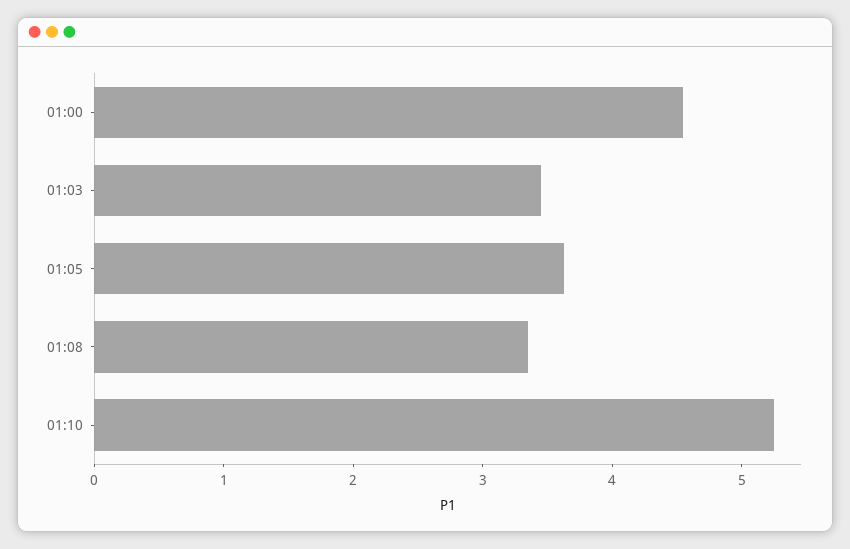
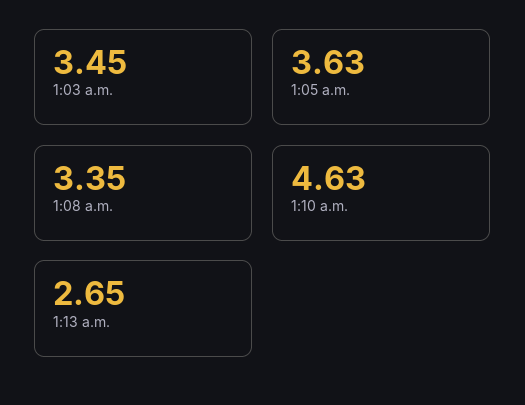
01:00: 4.6 -> none
01:10: 5.2 -> 4.63
1:13 a.m.: none -> 2.65

